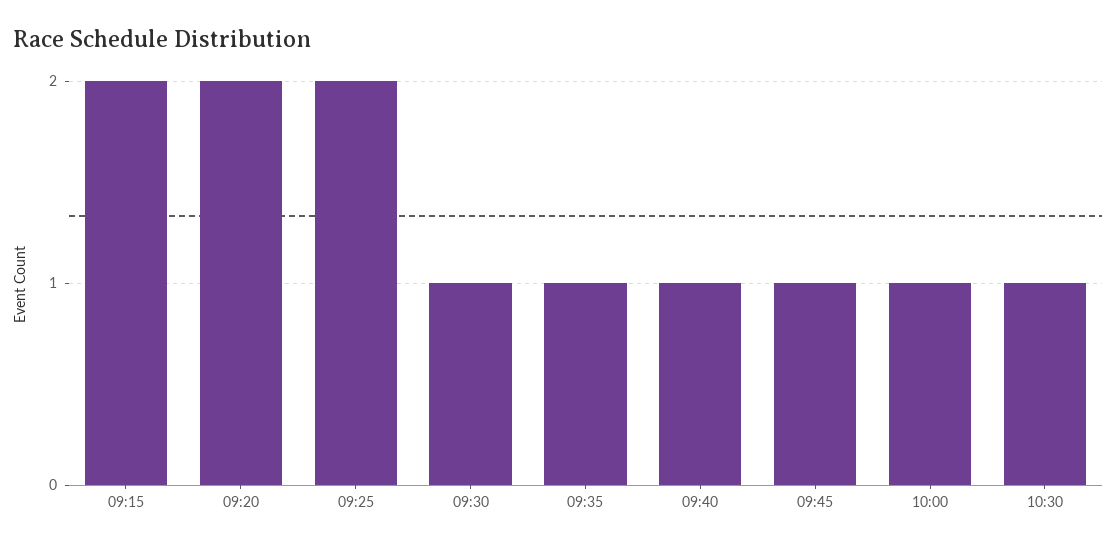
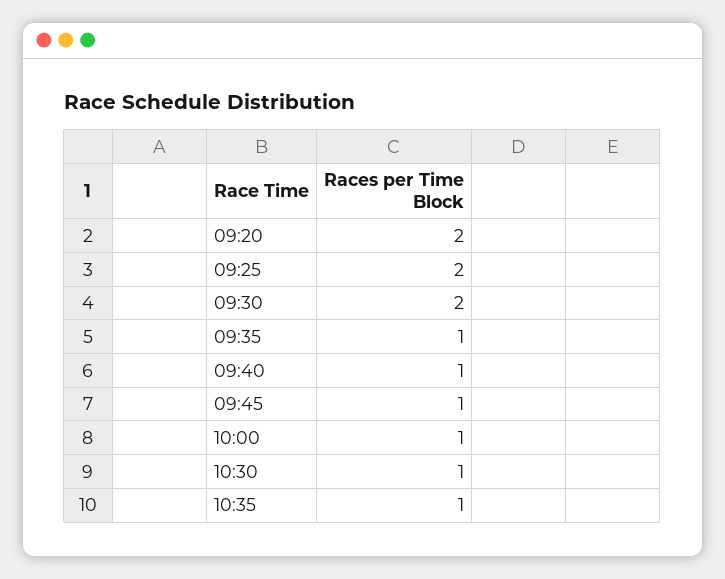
09:15: 2 -> none
09:30: 1 -> 2
10:35: none -> 1

